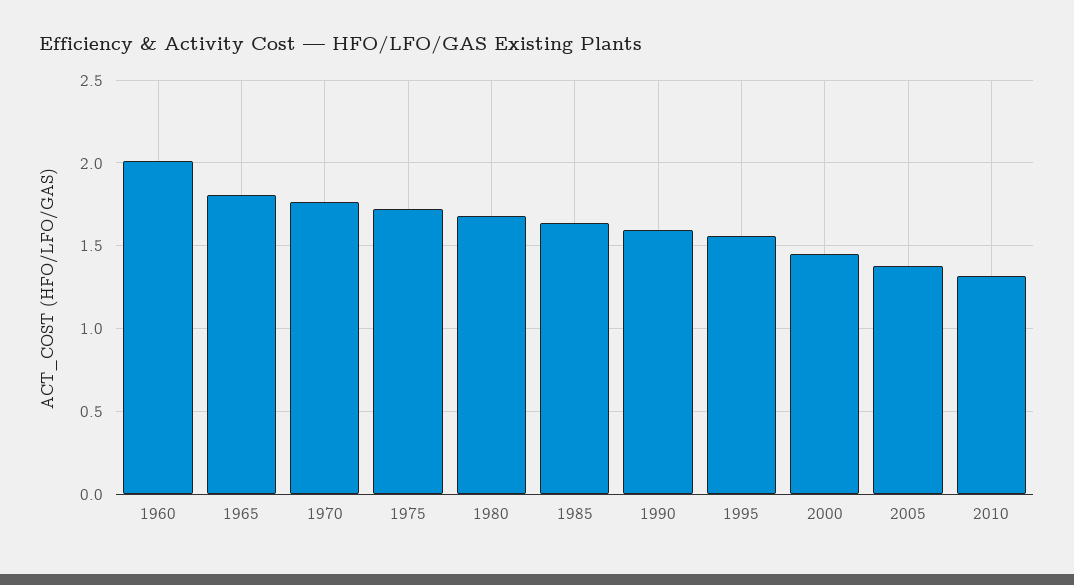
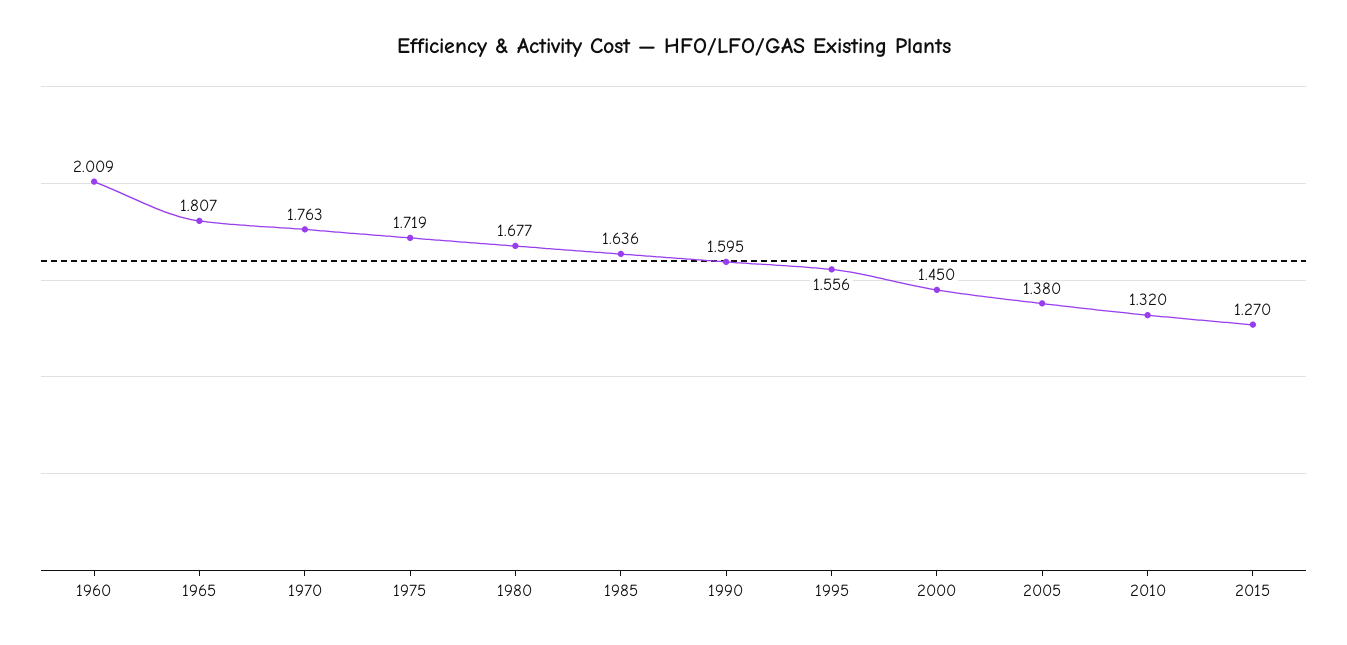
2015: none -> 1.27

